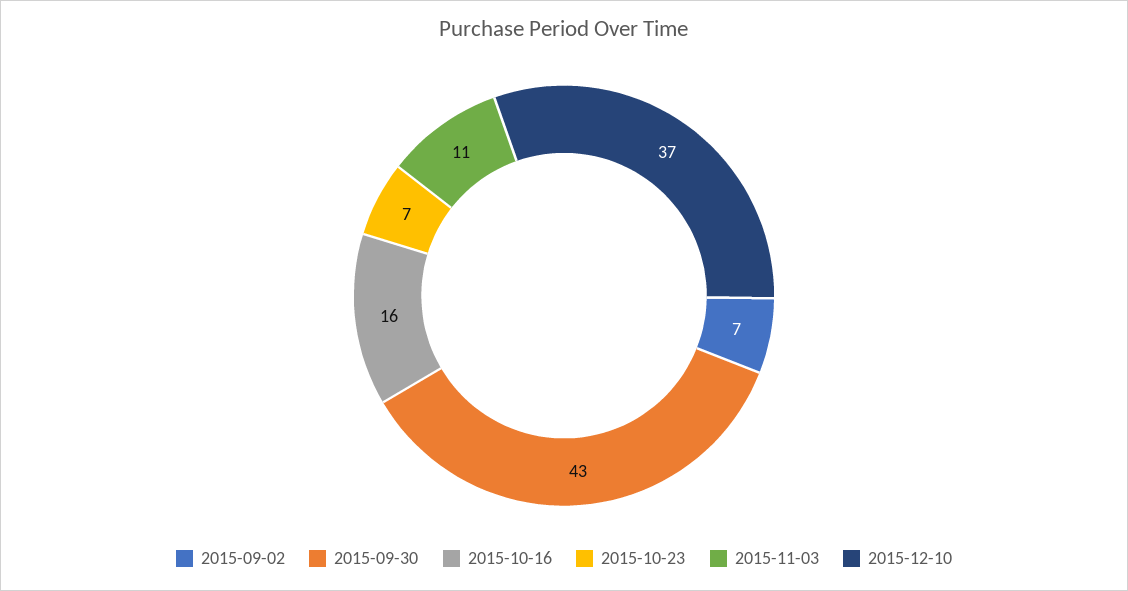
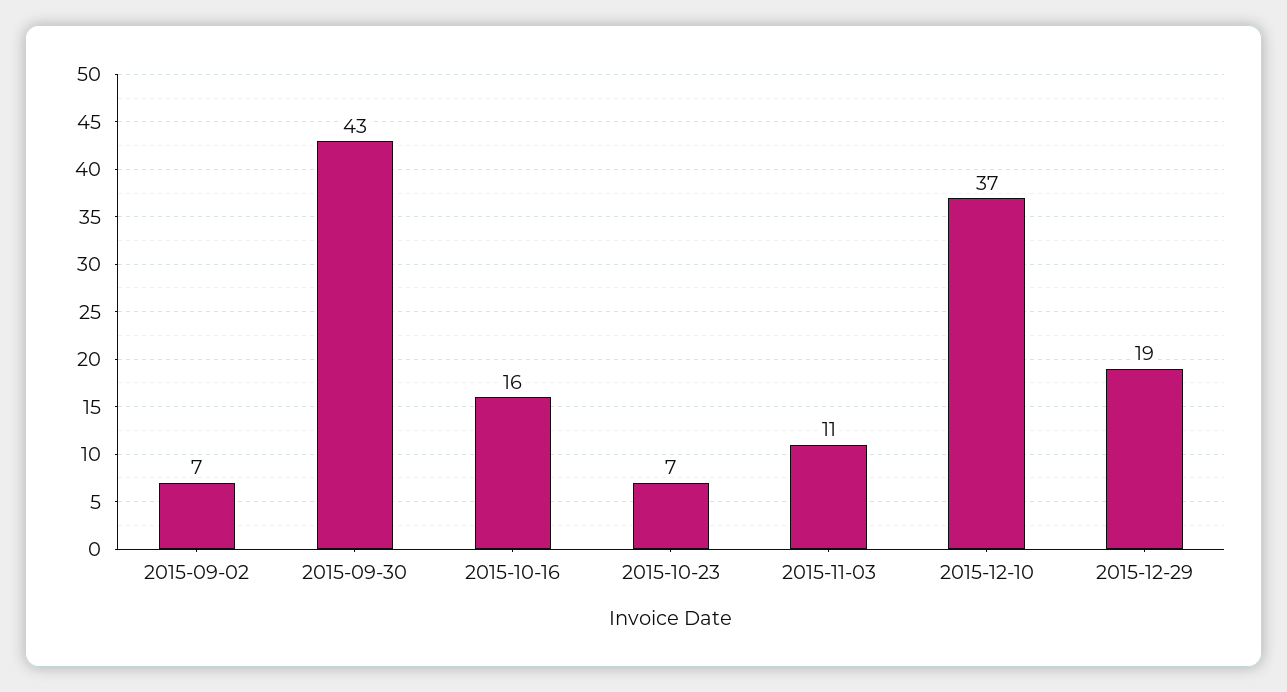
2015-12-29: none -> 19

